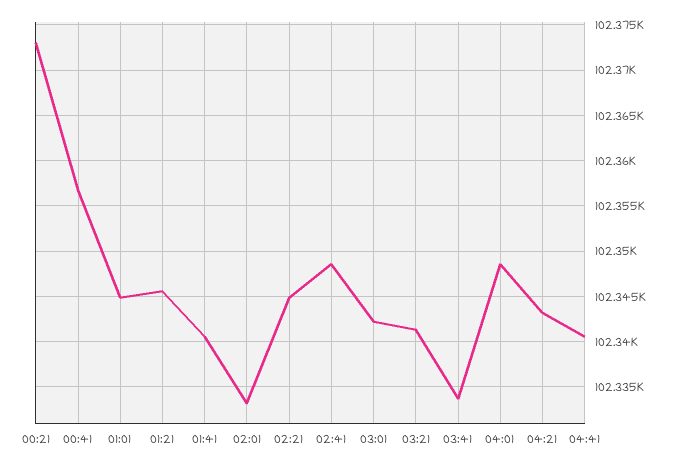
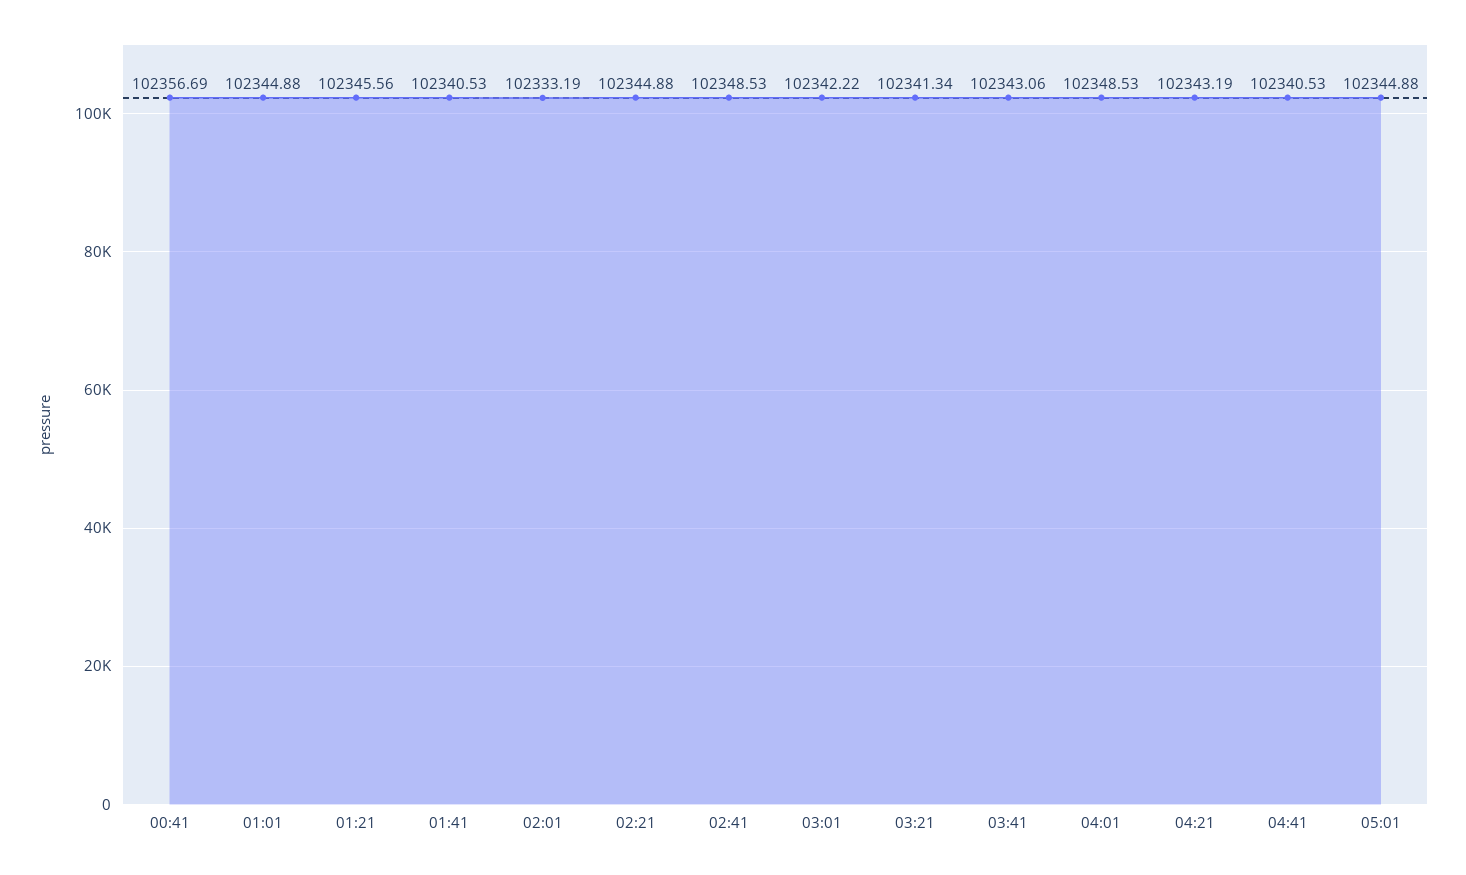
00:21: 102373 -> none
03:41: 102334 -> 102343.06
05:01: none -> 102344.88

